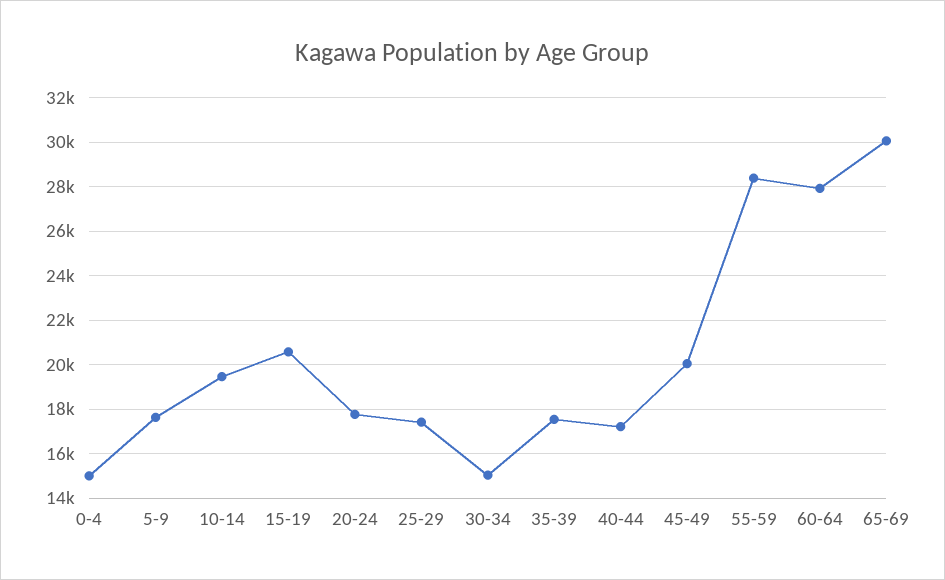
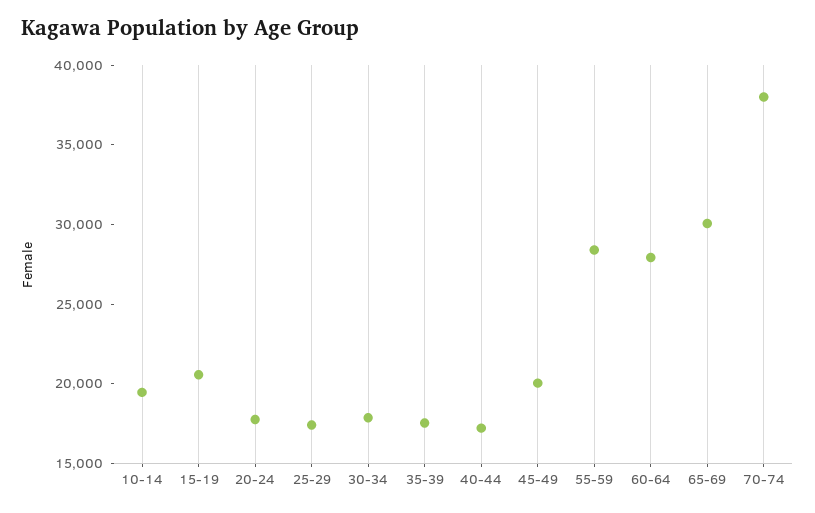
0-4: 15000 -> none
5-9: 17500 -> none
30-34: 15000 -> 18000
70-74: none -> 38000

